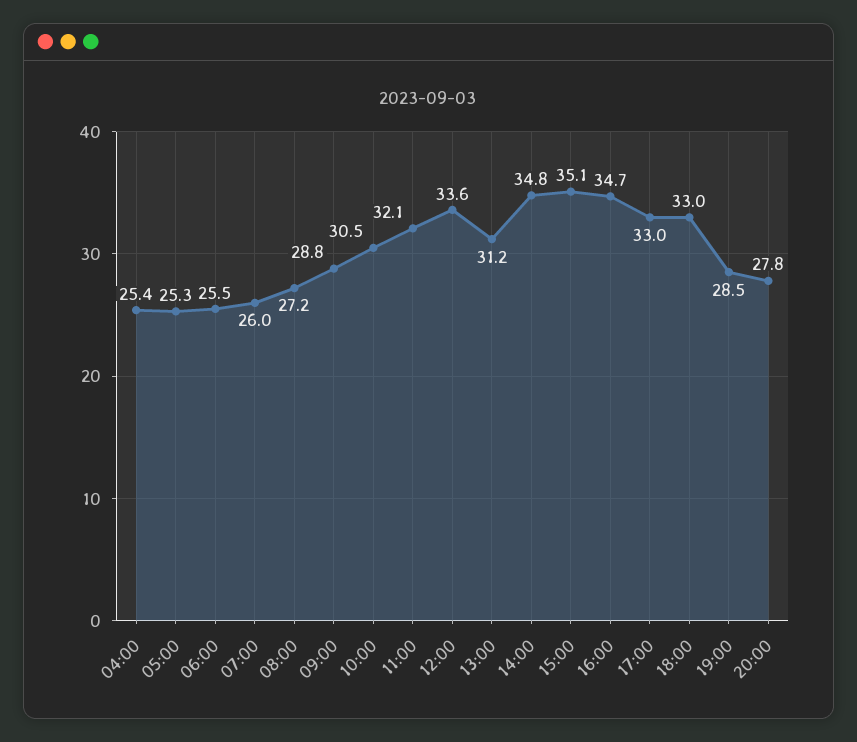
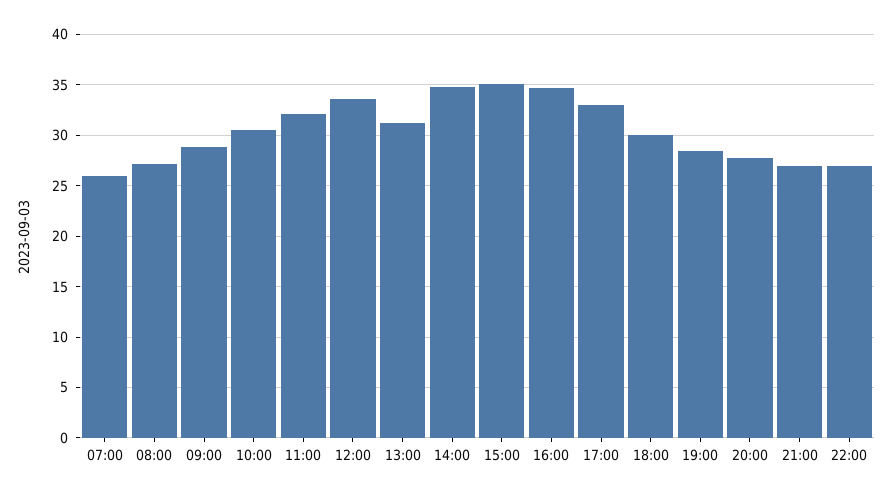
04:00: 25.4 -> none
05:00: 25.3 -> none
06:00: 25.5 -> none
18:00: 33 -> 30
21:00: none -> 27
22:00: none -> 27

